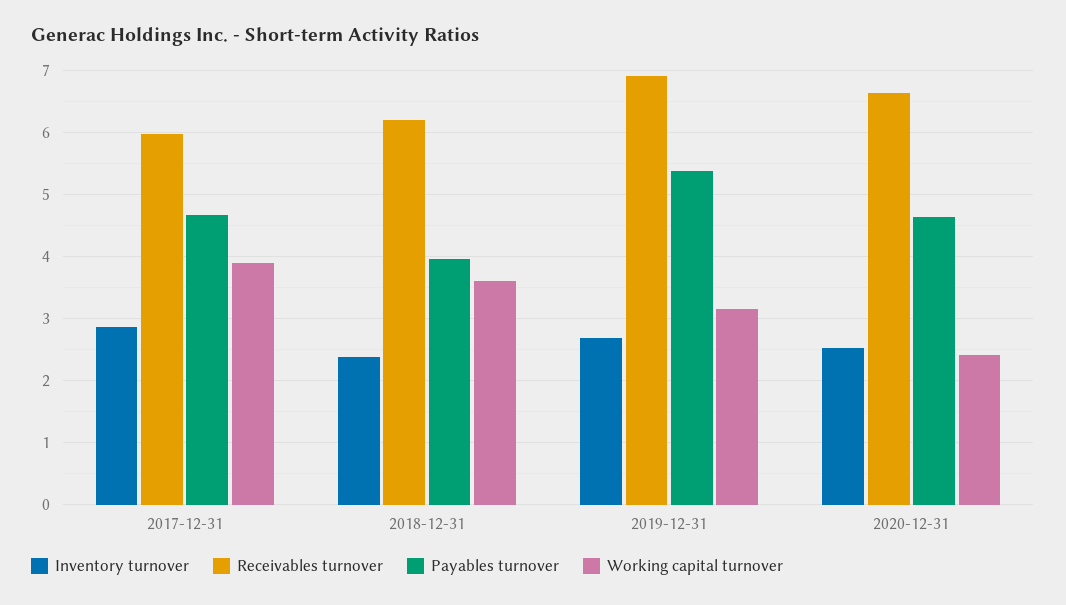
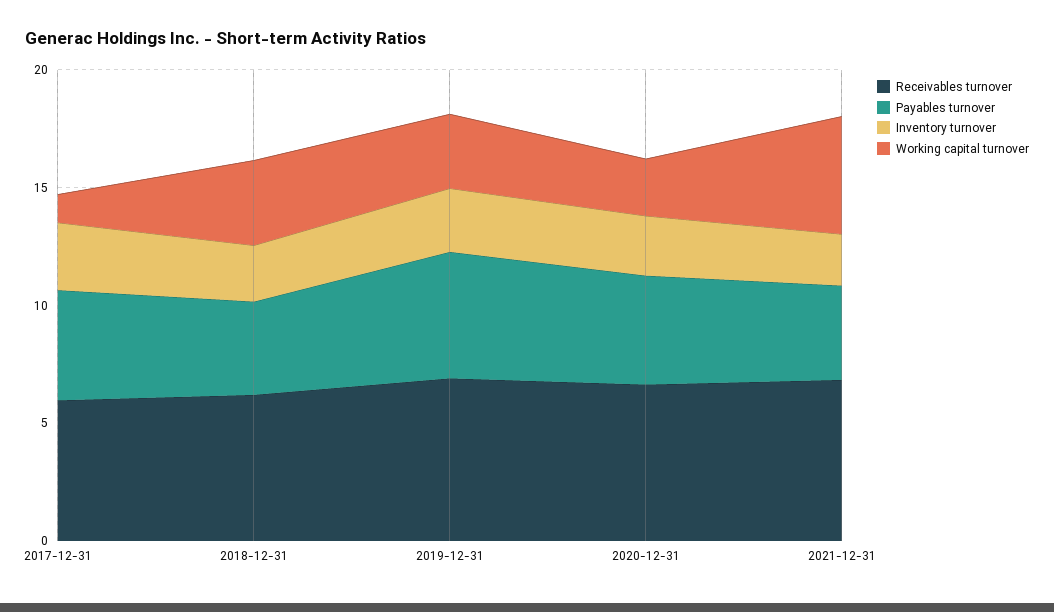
Working capital turnover, 2017-12-31: 3.9 -> 1
Receivables turnover, 2021-12-31: none -> 7
Payables turnover, 2021-12-31: none -> 4
Inventory turnover, 2021-12-31: none -> 2
Working capital turnover, 2021-12-31: none -> 5

